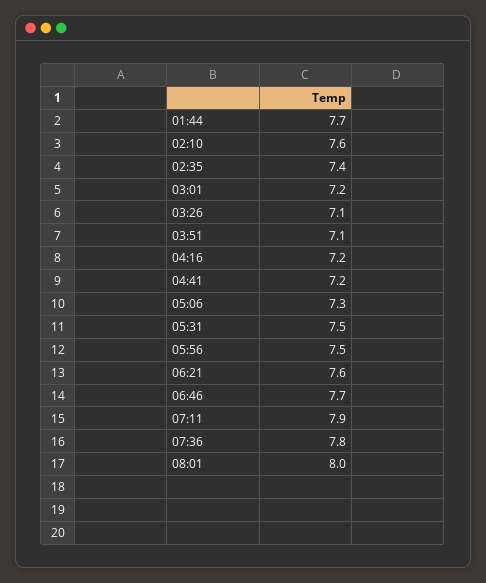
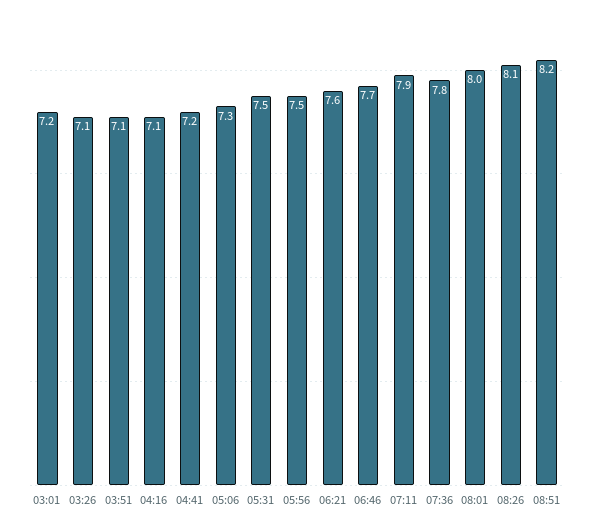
01:44: 7.7 -> none
02:10: 7.6 -> none
02:35: 7.4 -> none
04:16: 7.2 -> 7.1
08:26: none -> 8.1
08:51: none -> 8.2

